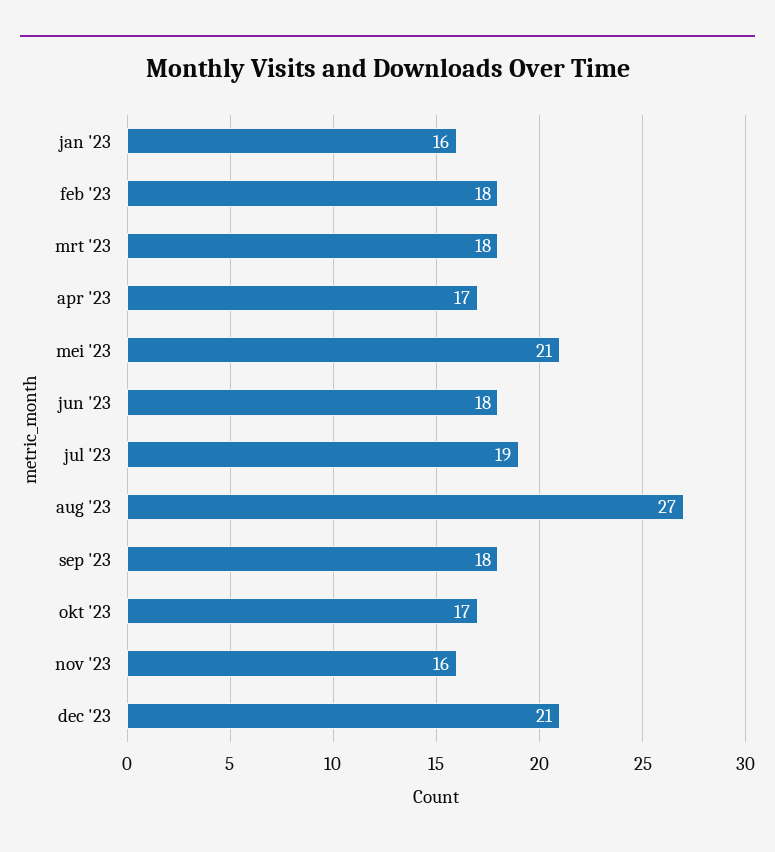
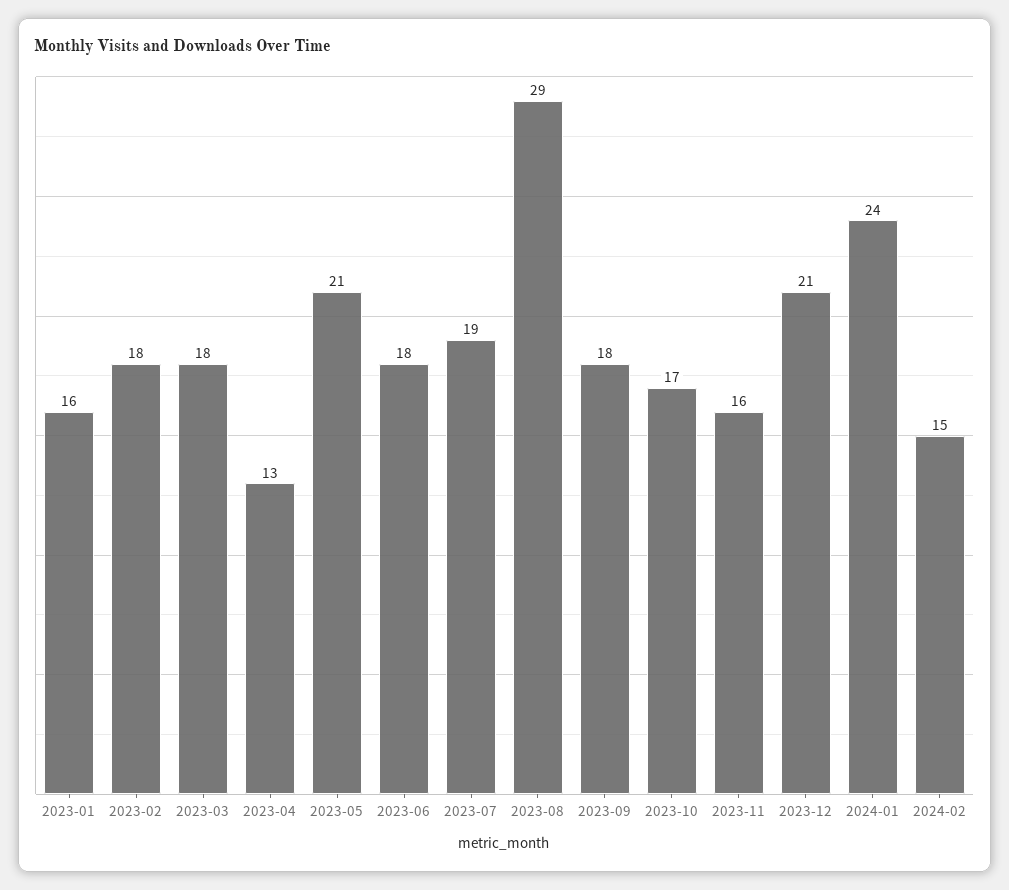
apr '23: 17 -> 13
aug '23: 27 -> 29
2024-01: none -> 24
2024-02: none -> 15

